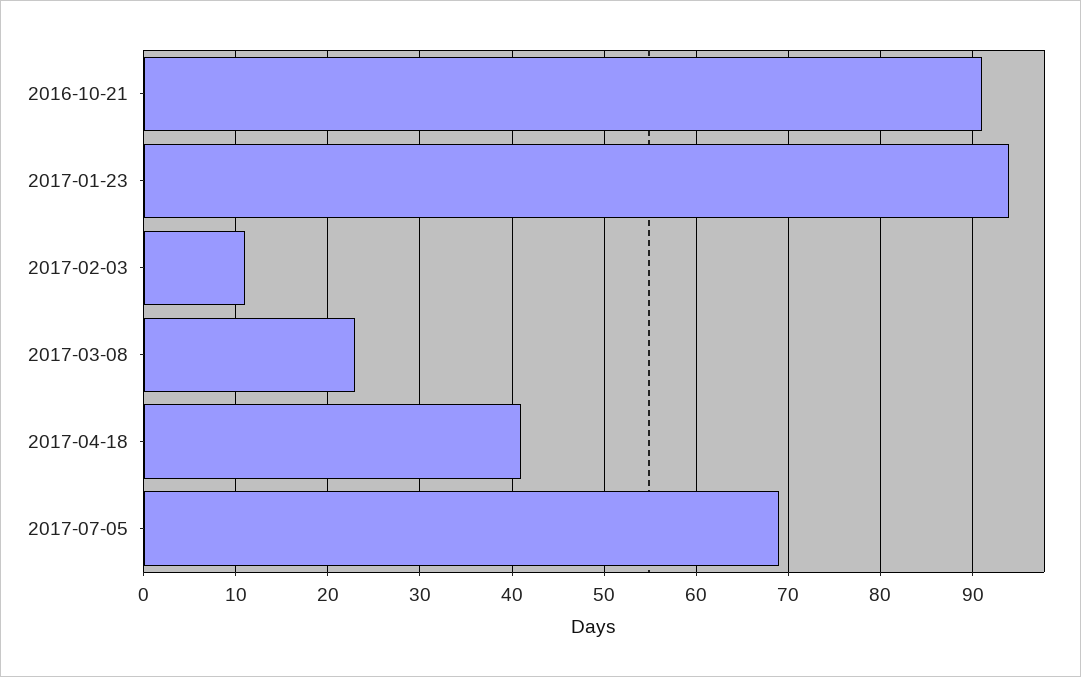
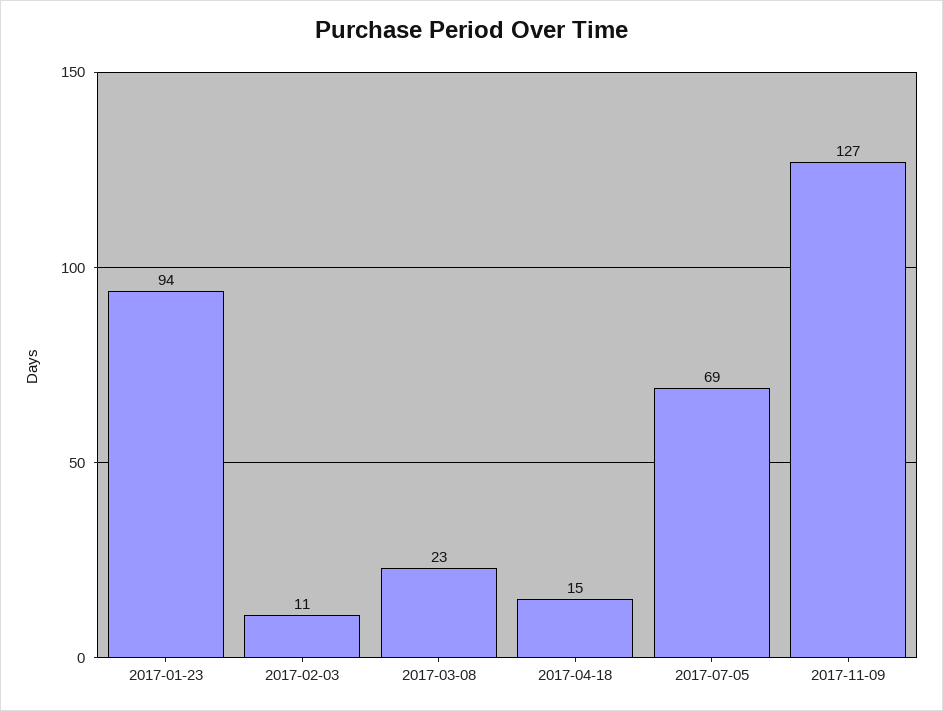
2016-10-21: 91 -> none
2017-04-18: 41 -> 15
2017-11-09: none -> 127

